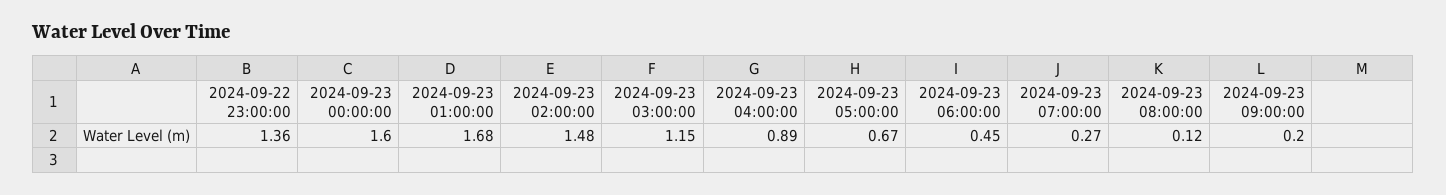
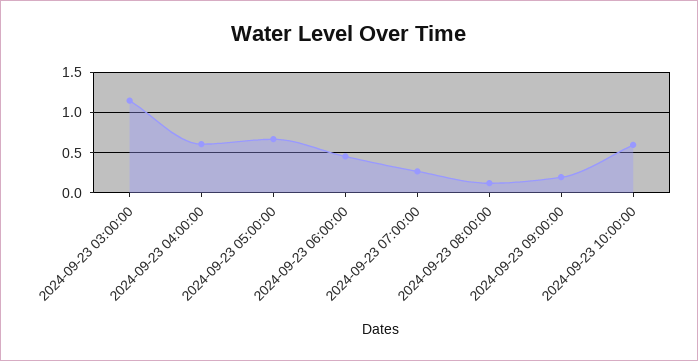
2024-09-22 23:00:00: 1.36 -> none
2024-09-23 00:00:00: 1.6 -> none
2024-09-23 01:00:00: 1.68 -> none
2024-09-23 02:00:00: 1.48 -> none
2024-09-23 04:00:00: 0.89 -> 0.6
2024-09-23 10:00:00: none -> 0.6

